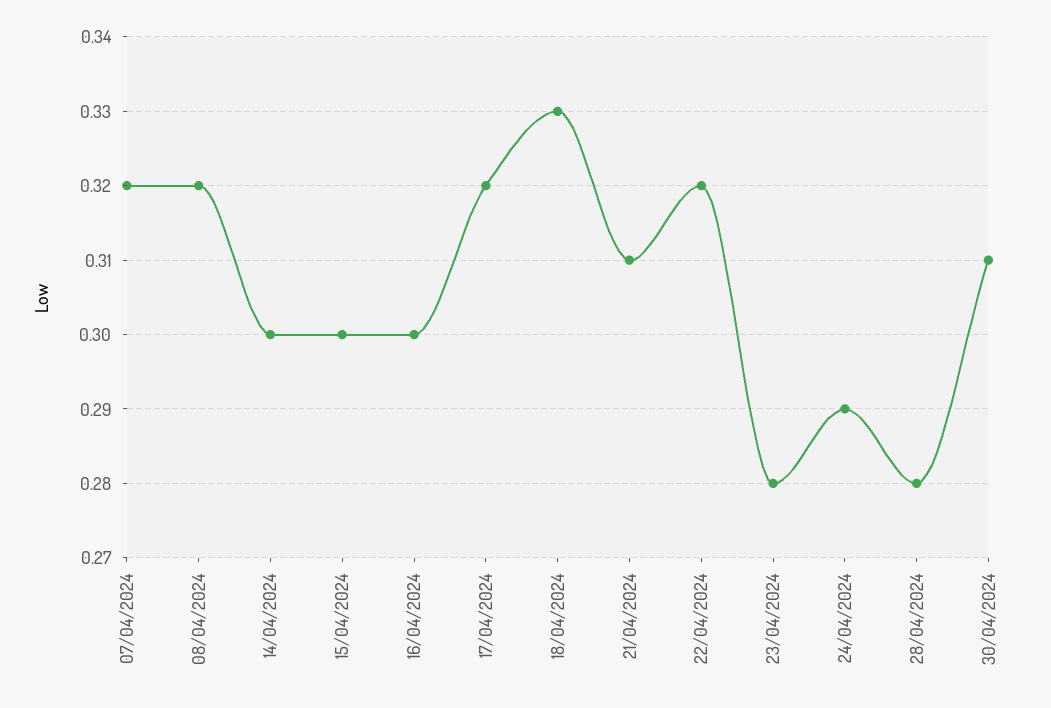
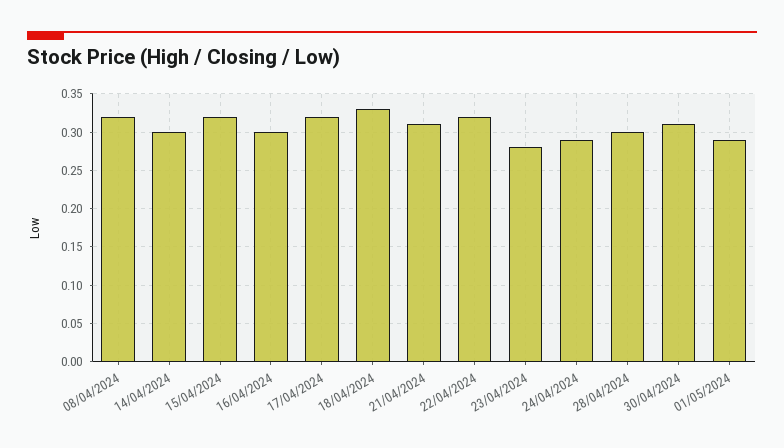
07/04/2024: 0.32 -> none
15/04/2024: 0.3 -> 0.32
28/04/2024: 0.28 -> 0.3
01/05/2024: none -> 0.29

